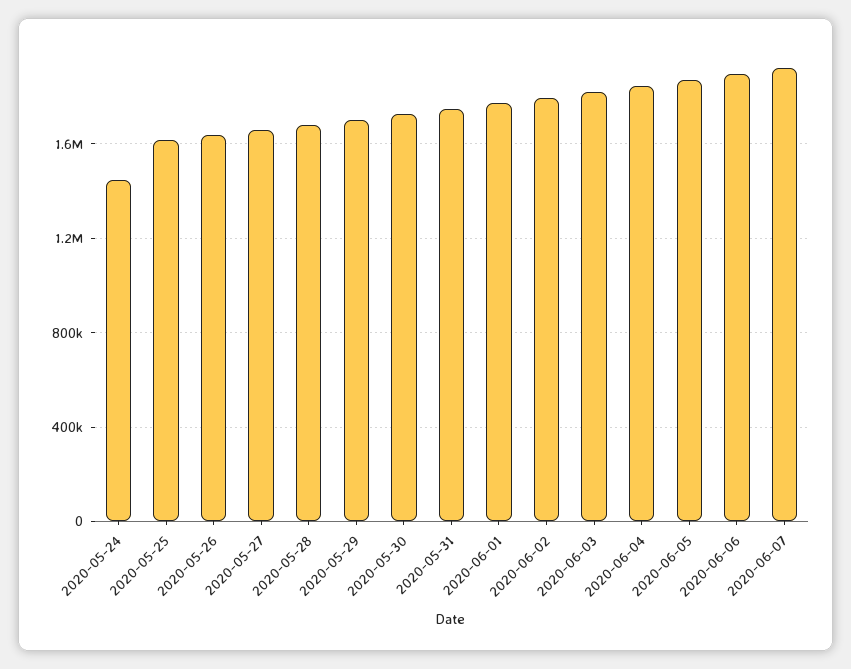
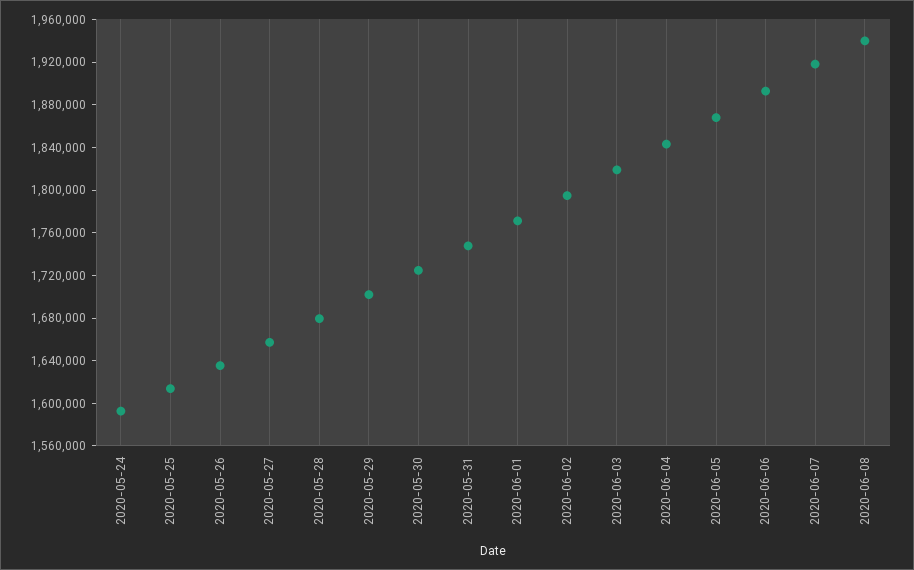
2020-05-24: 1450000 -> 1590000
2020-06-08: none -> 1940000

